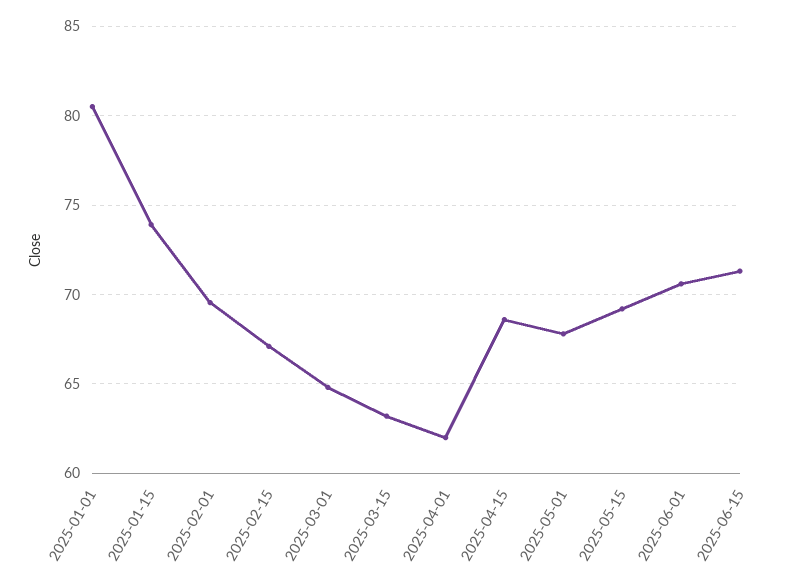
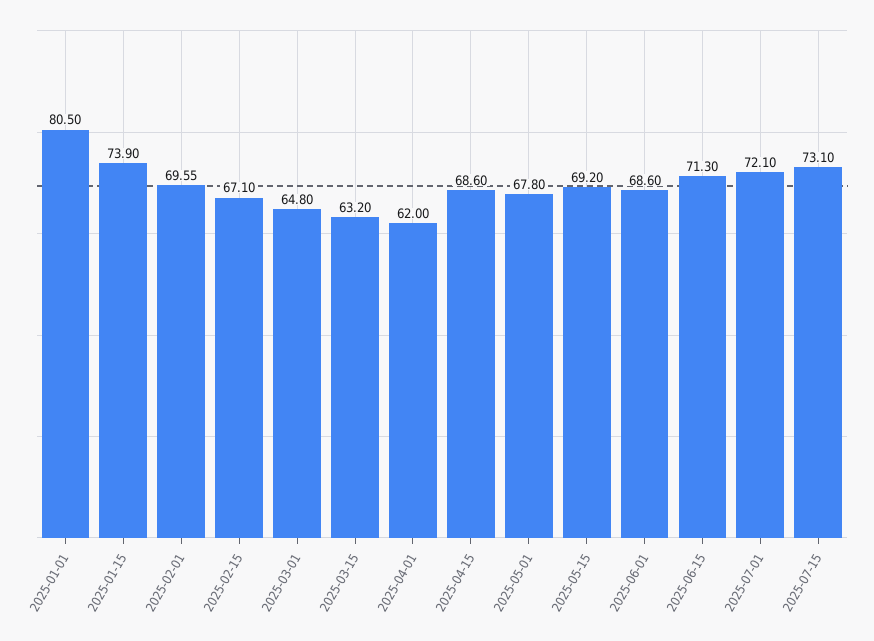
2025-06-01: 70.5 -> 68.6
2025-07-01: none -> 72.1
2025-07-15: none -> 73.1

